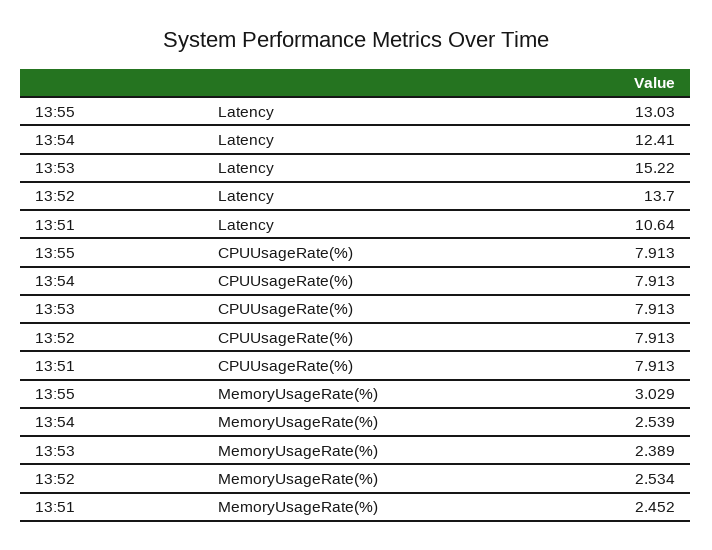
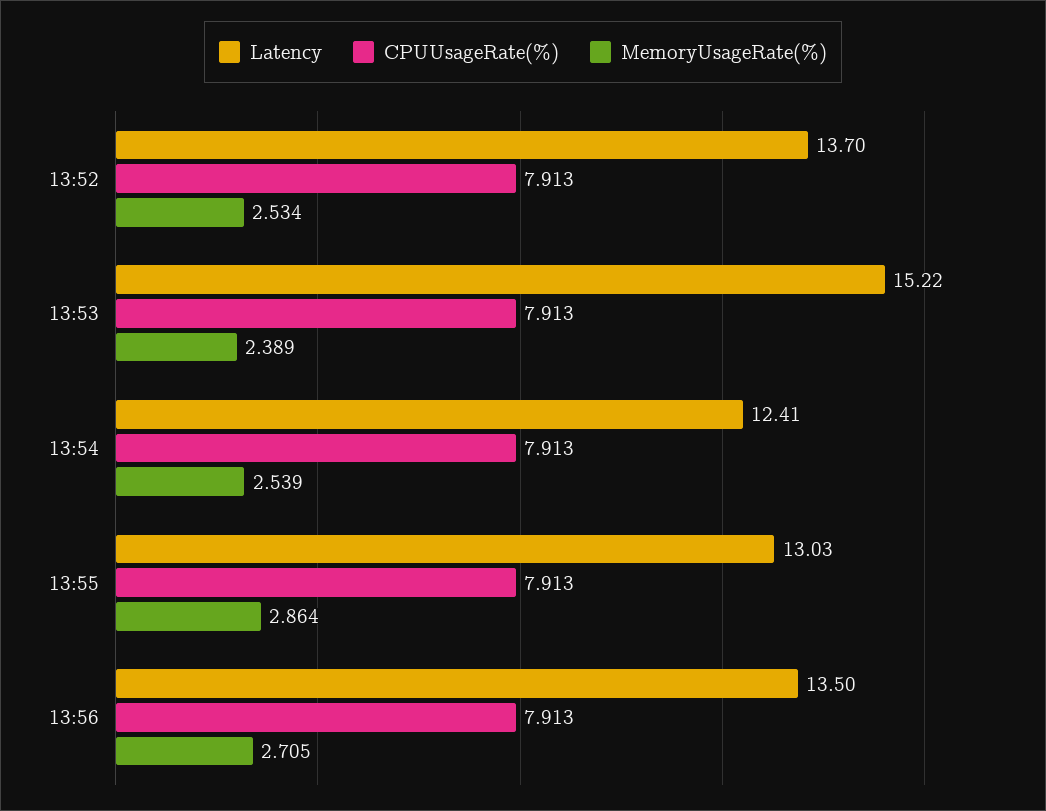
Latency, 13:51: 10.64 -> none
CPUUsageRate(%), 13:51: 7.913 -> none
MemoryUsageRate(%), 13:55: 3.029 -> 2.864
MemoryUsageRate(%), 13:51: 2.452 -> none
Latency, 13:56: none -> 13.5
CPUUsageRate(%), 13:56: none -> 7.913
MemoryUsageRate(%), 13:56: none -> 2.705

